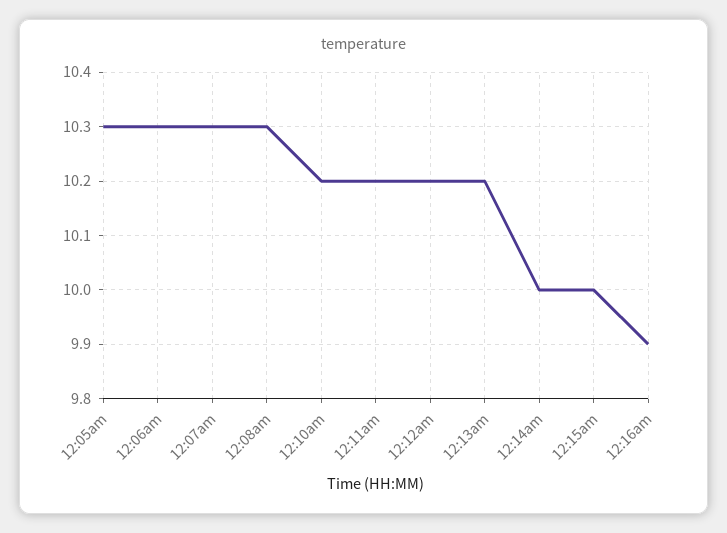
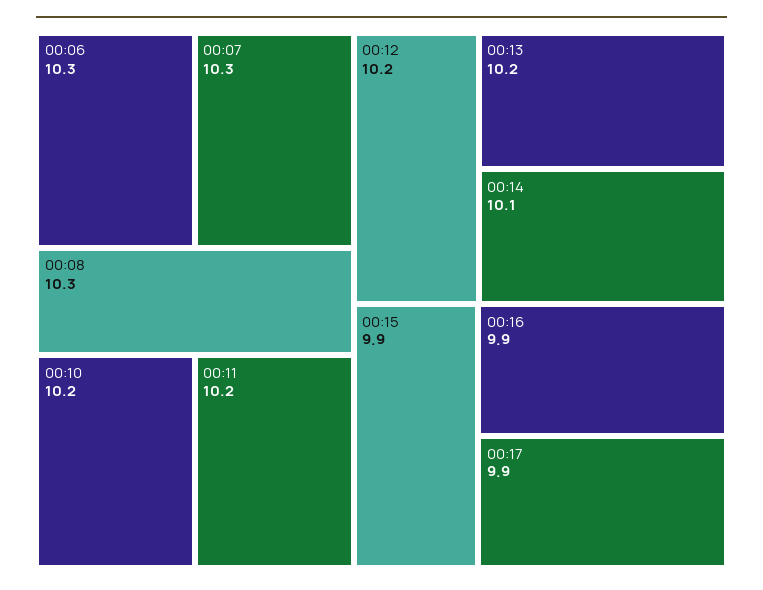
12:05am: 10.3 -> none
12:14am: 10 -> 10.1
12:15am: 10 -> 9.9
00:17: none -> 9.9

